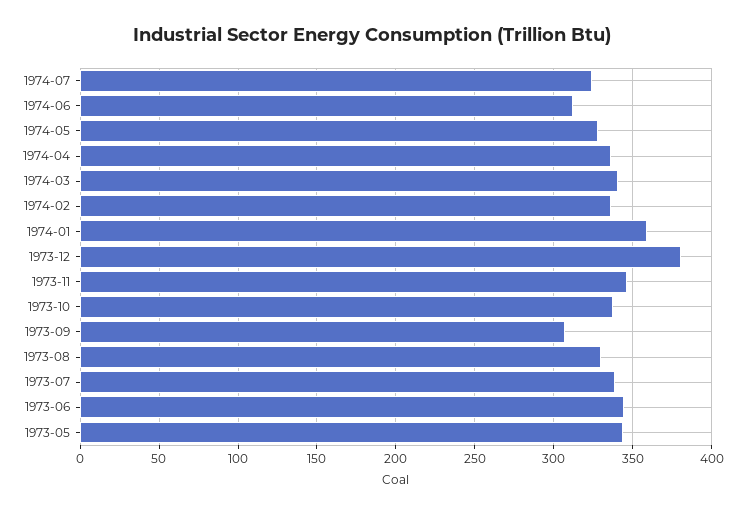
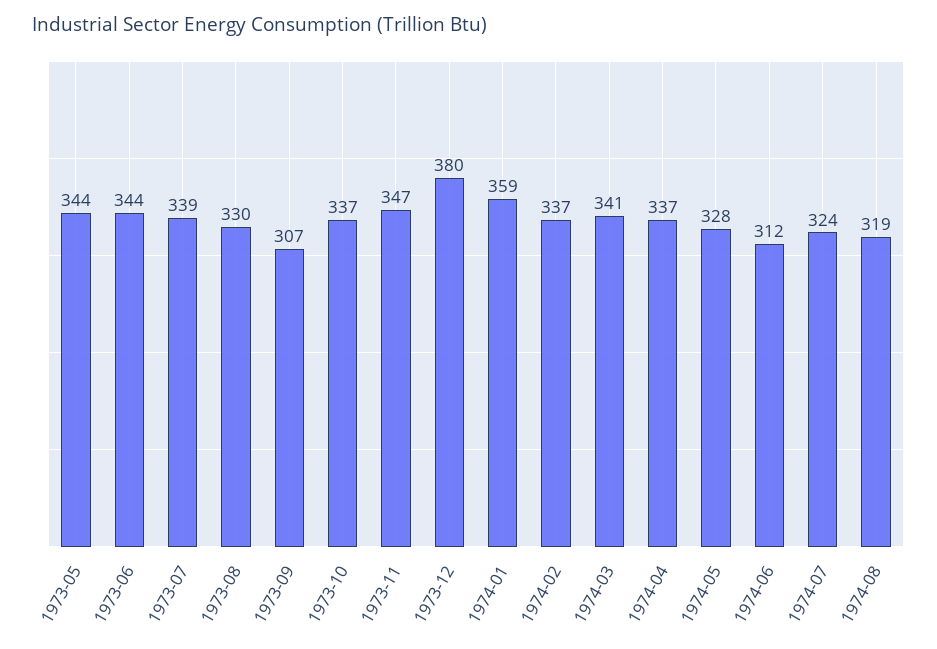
1974-08: none -> 319

